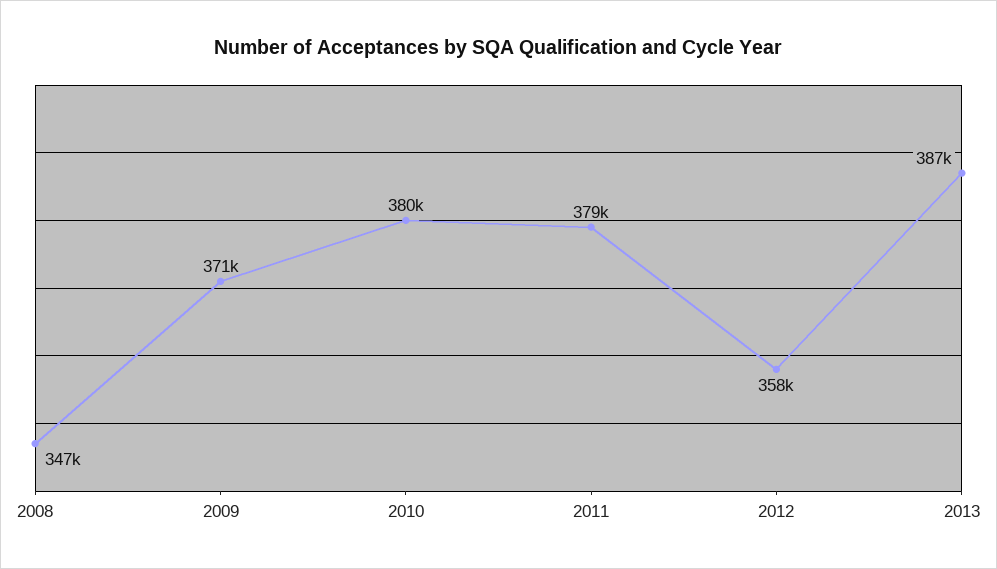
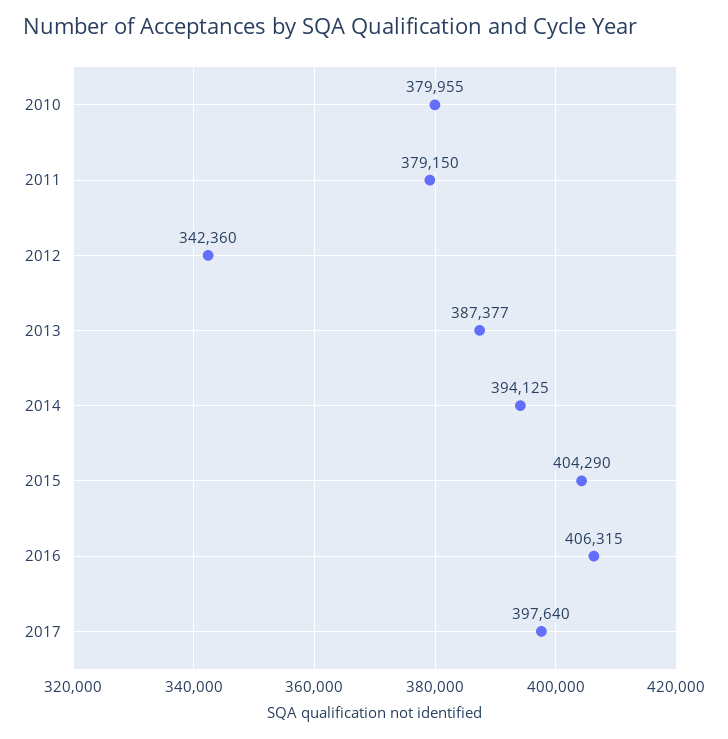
2008: 347000 -> none
2009: 371000 -> none
2012: 358000 -> 342360
2014: none -> 394125
2015: none -> 404290
2016: none -> 406315
2017: none -> 397640

